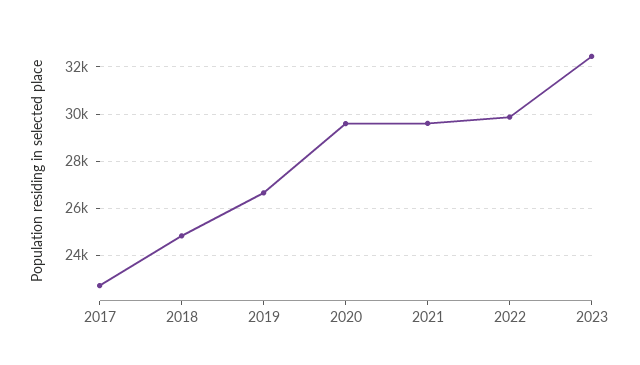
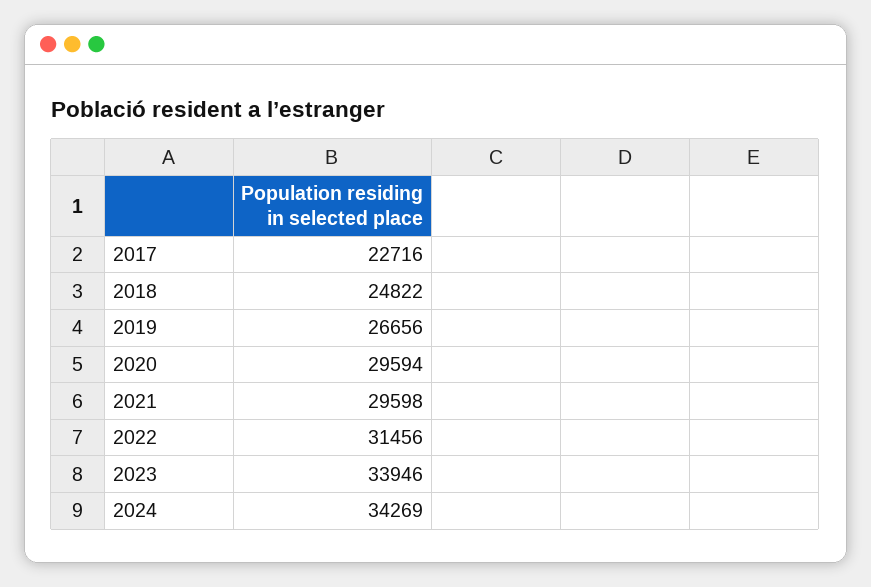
2022: 30000 -> 31456
2023: 32500 -> 33946
2024: none -> 34269

